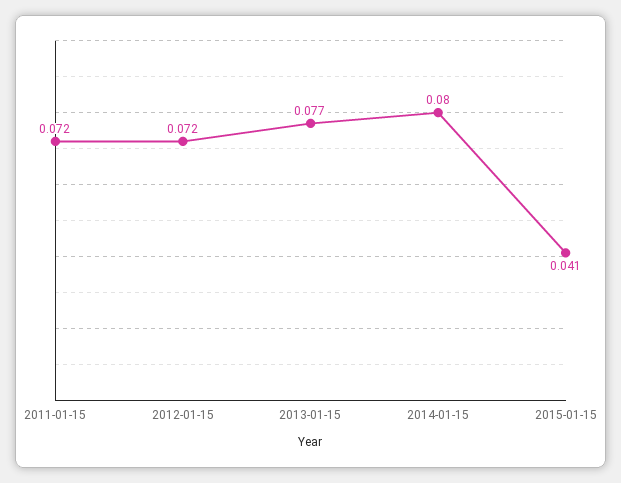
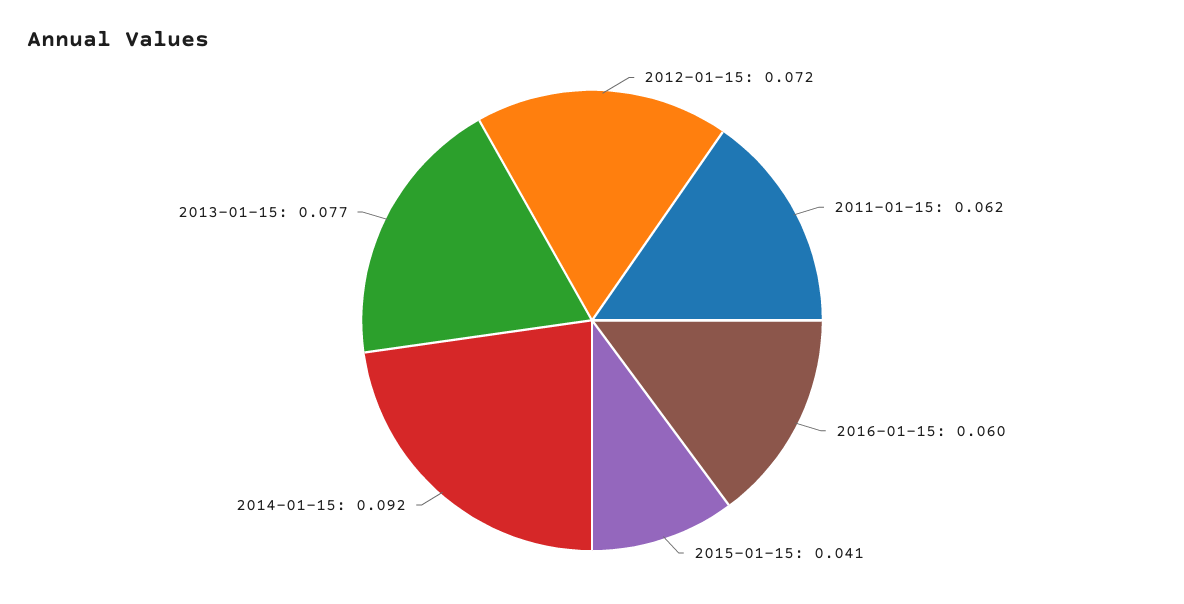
2011-01-15: 0.072 -> 0.062
2014-01-15: 0.08 -> 0.092
2016-01-15: none -> 0.06

